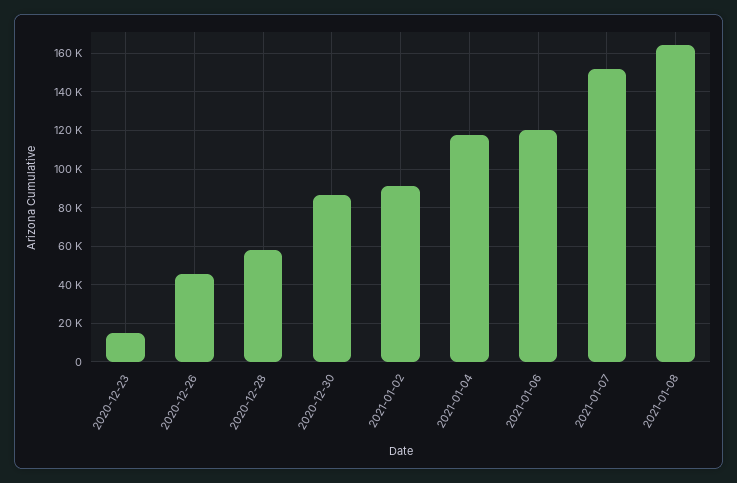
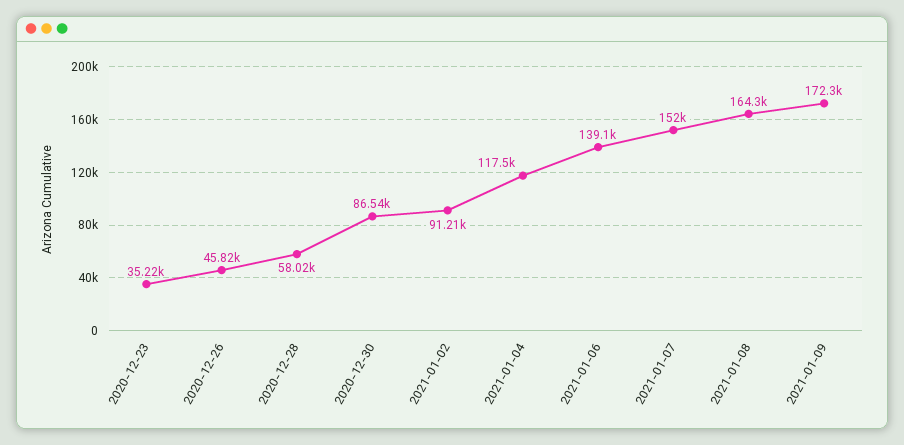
2020-12-23: 15000 -> 35220
2021-01-06: 120000 -> 139100
2021-01-09: none -> 172300

